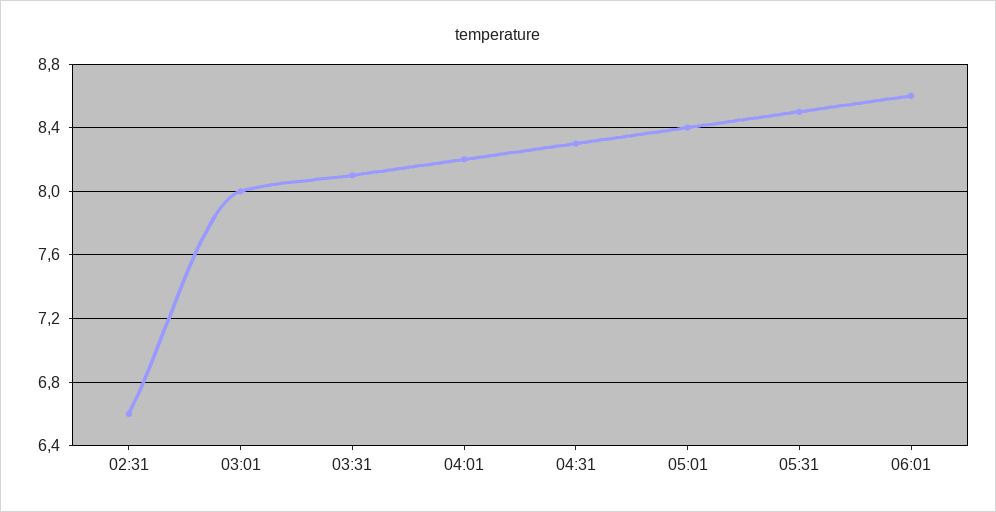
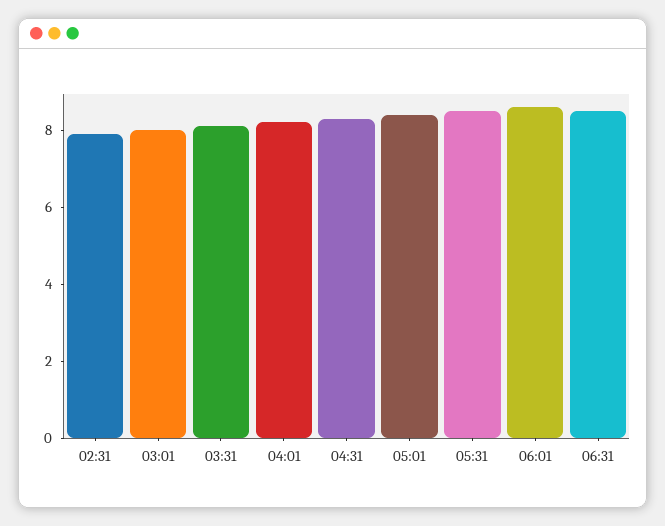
02:31: 6.6 -> 8
06:31: none -> 8.5

